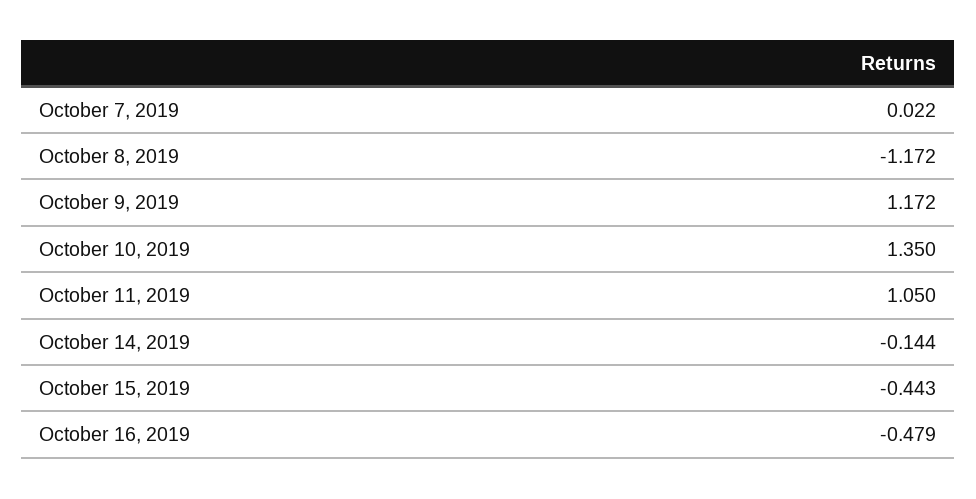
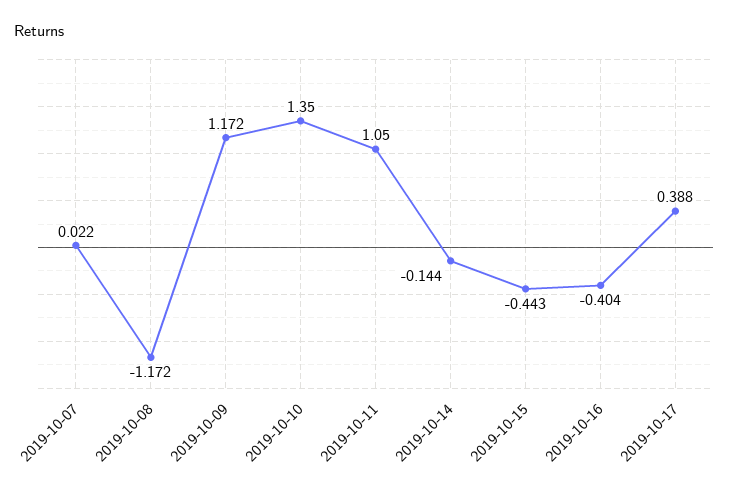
October 16, 2019: -0.479 -> -0.404
2019-10-17: none -> 0.388

